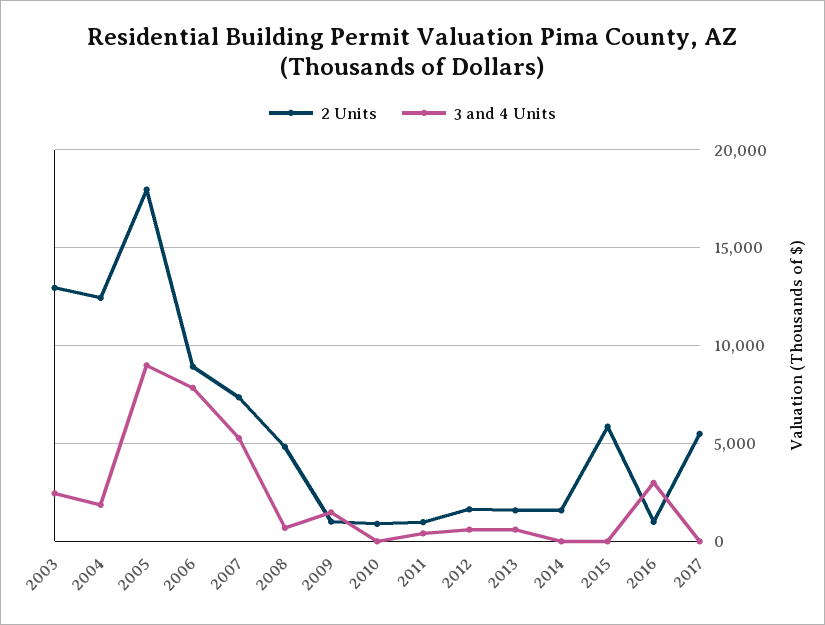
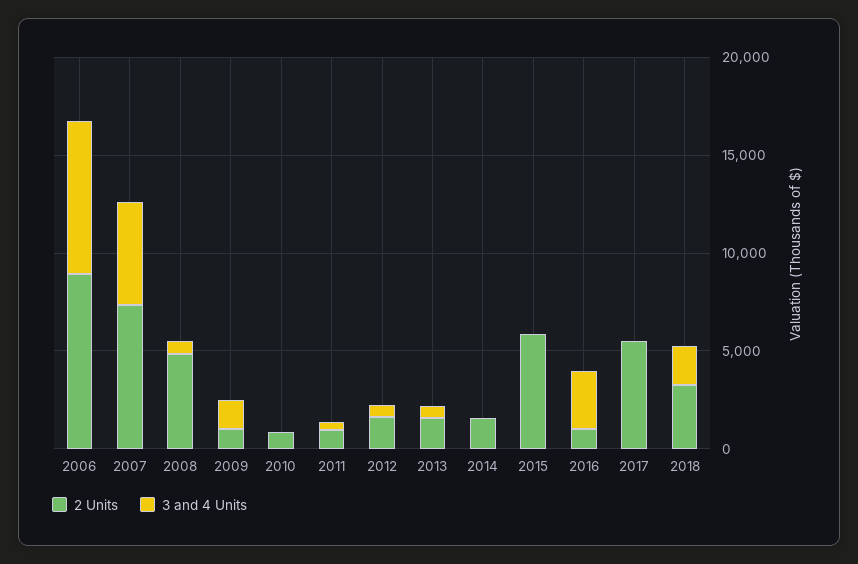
2 Units, 2003: 13000 -> none
3 and 4 Units, 2003: 2500 -> none
2 Units, 2004: 12500 -> none
3 and 4 Units, 2004: 2000 -> none
2 Units, 2005: 18000 -> none
3 and 4 Units, 2005: 9000 -> none
2 Units, 2018: none -> 3000
3 and 4 Units, 2018: none -> 2000

